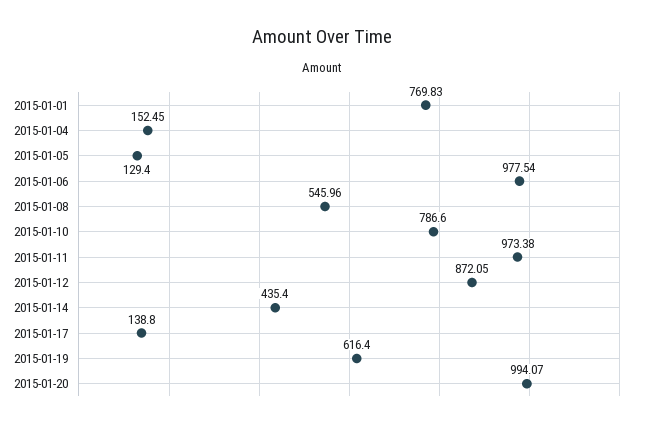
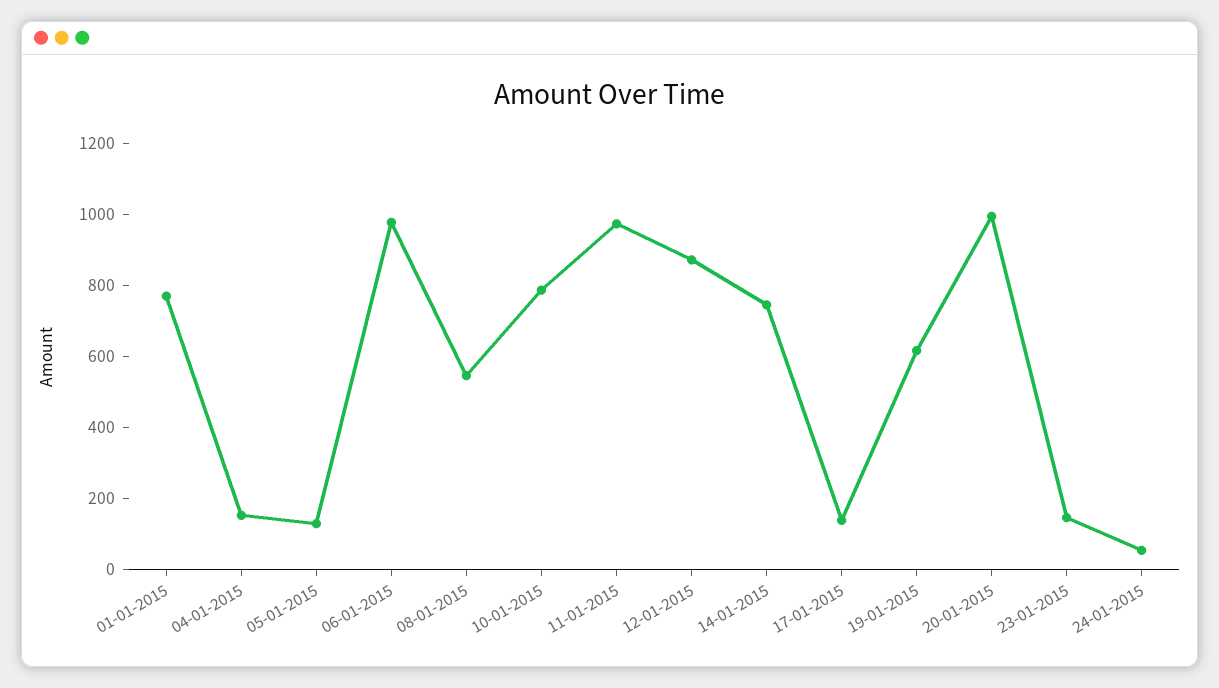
2015-01-14: 435.4 -> 750
23-01-2015: none -> 150
24-01-2015: none -> 50

